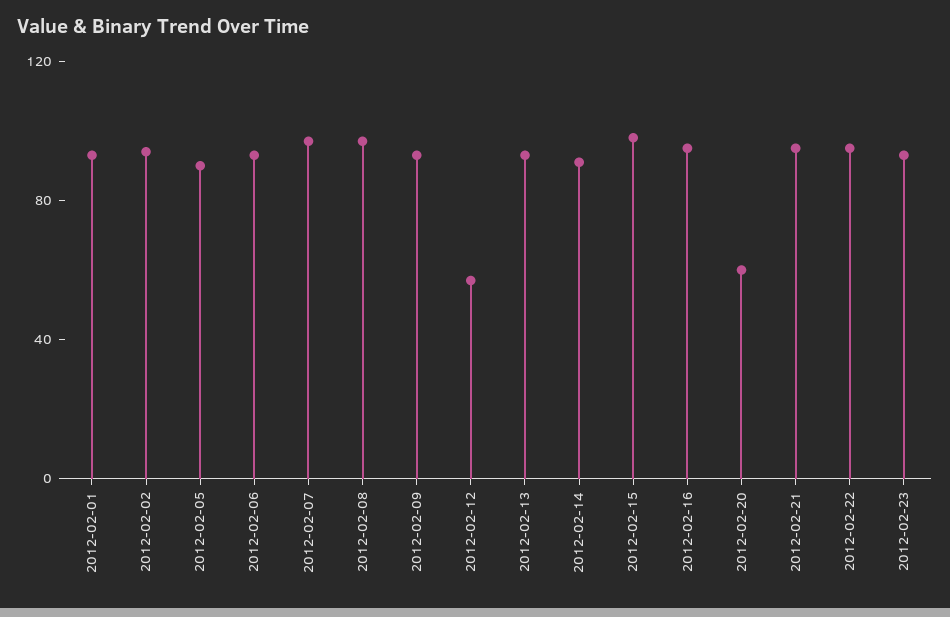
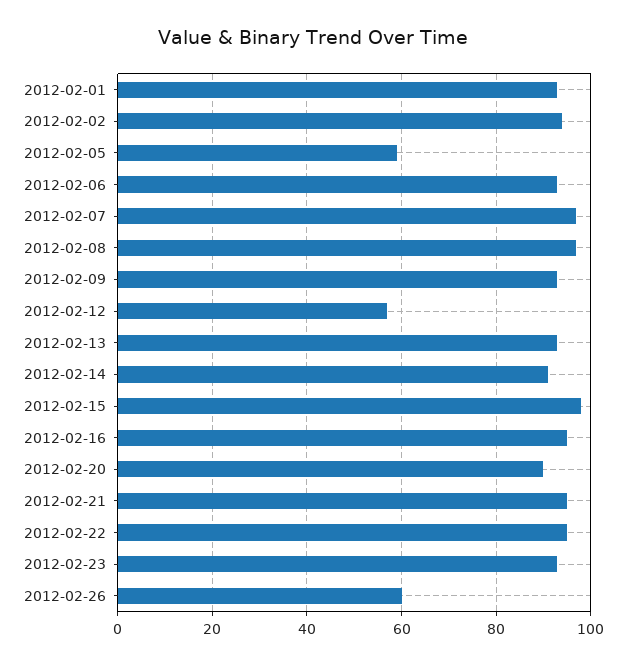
2012-02-05: 90 -> 60
2012-02-20: 60 -> 90
2012-02-26: none -> 60

